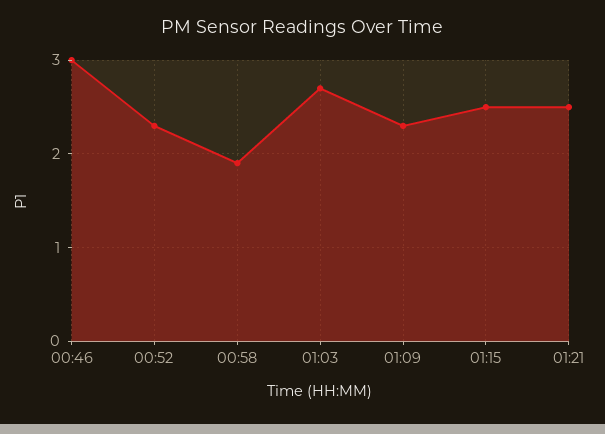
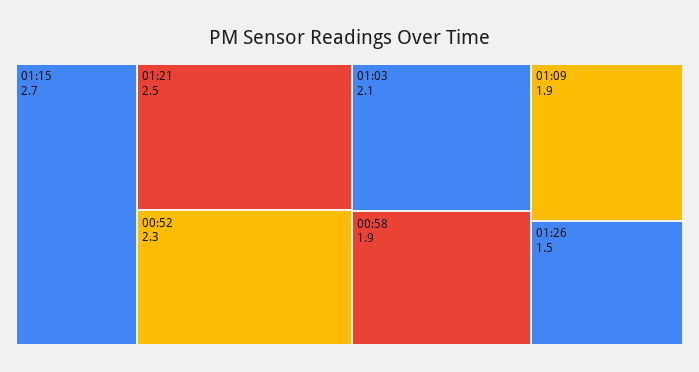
00:46: 3 -> none
01:03: 2.7 -> 2.1
01:09: 2.3 -> 1.9
01:15: 2.5 -> 2.7
01:26: none -> 1.5

